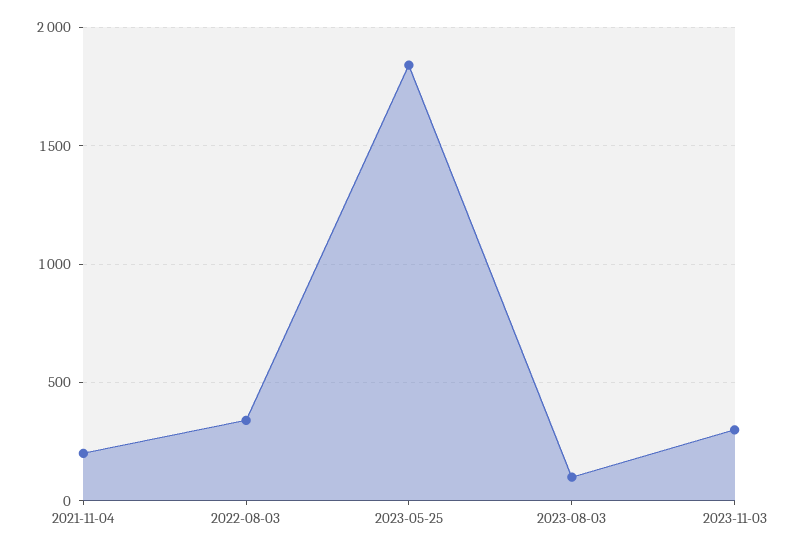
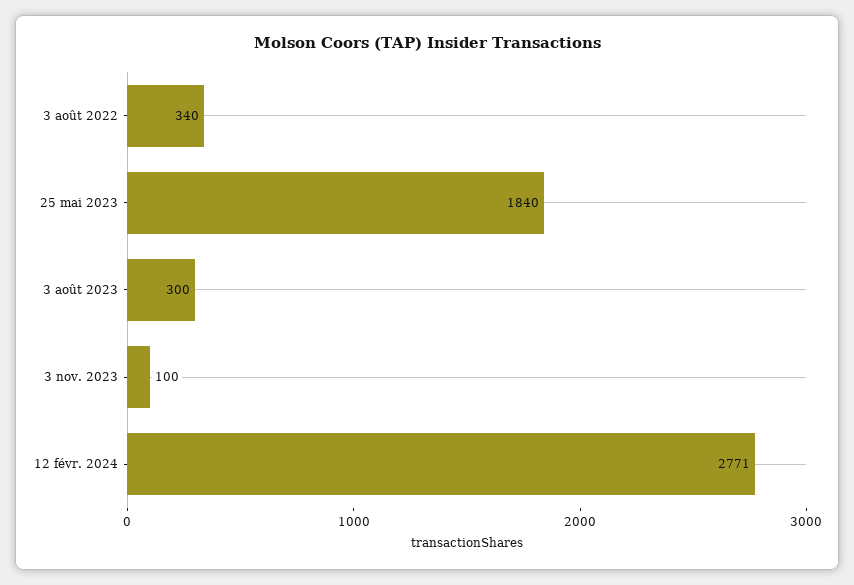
2021-11-04: 200 -> none
2023-08-03: 100 -> 300
2023-11-03: 300 -> 100
12 févr. 2024: none -> 2771

